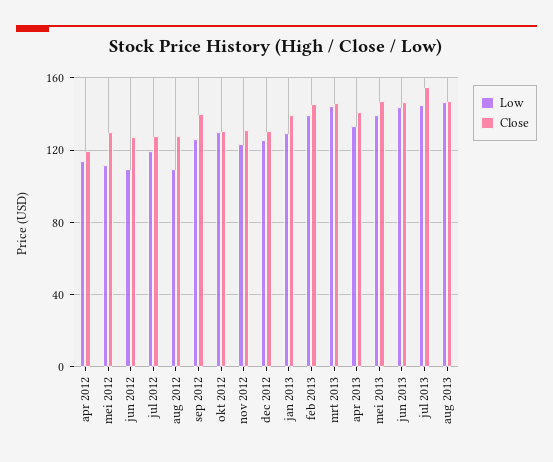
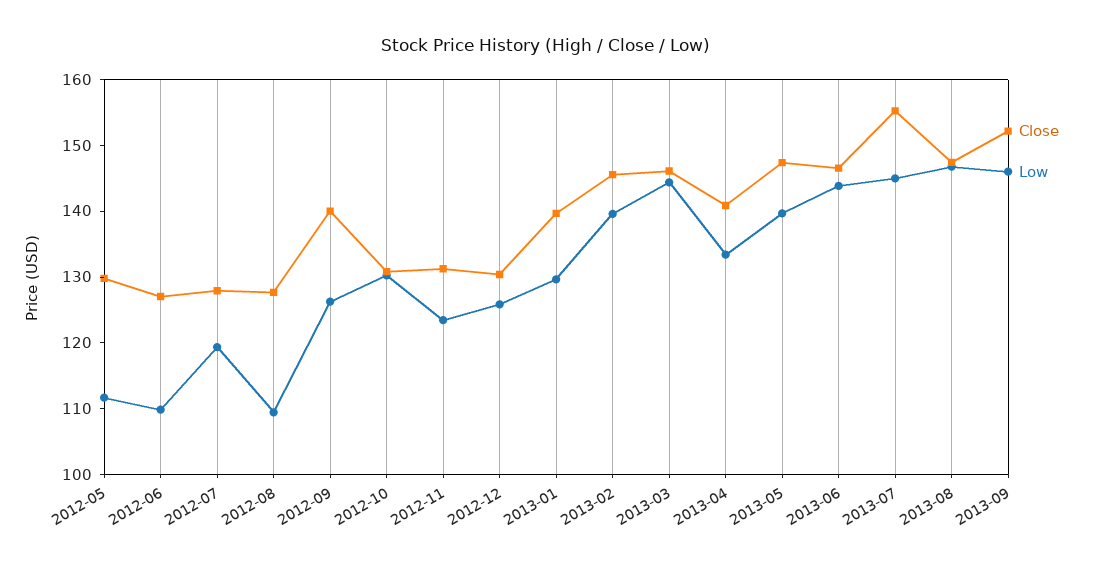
Low, apr 2012: 115 -> none
Close, apr 2012: 120 -> none
Close, 2013-09: none -> 152
Low, 2013-09: none -> 146

